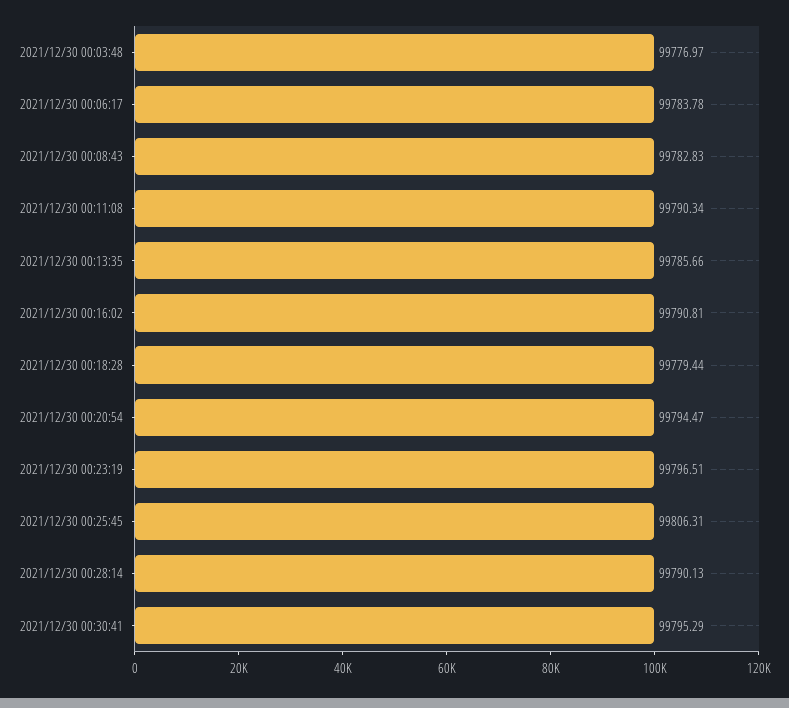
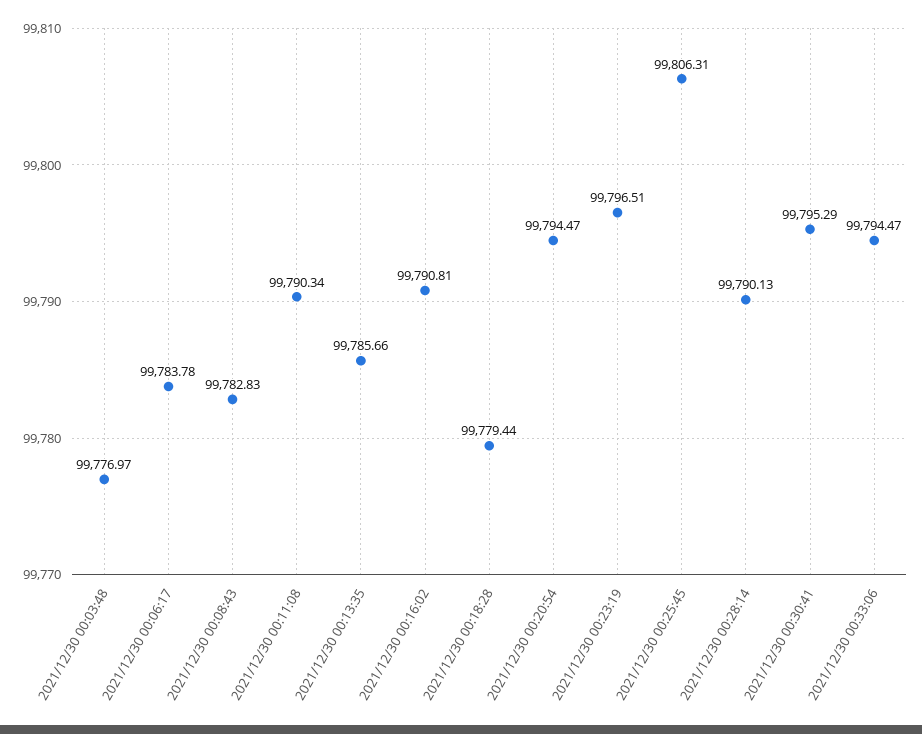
2021/12/30 00:33:06: none -> 99794.47

